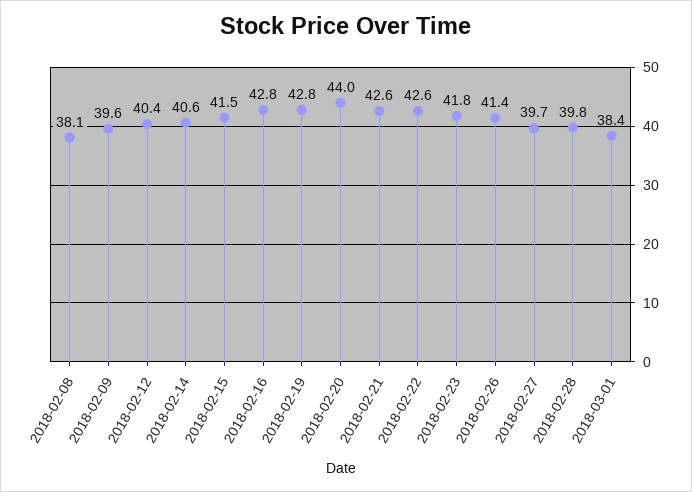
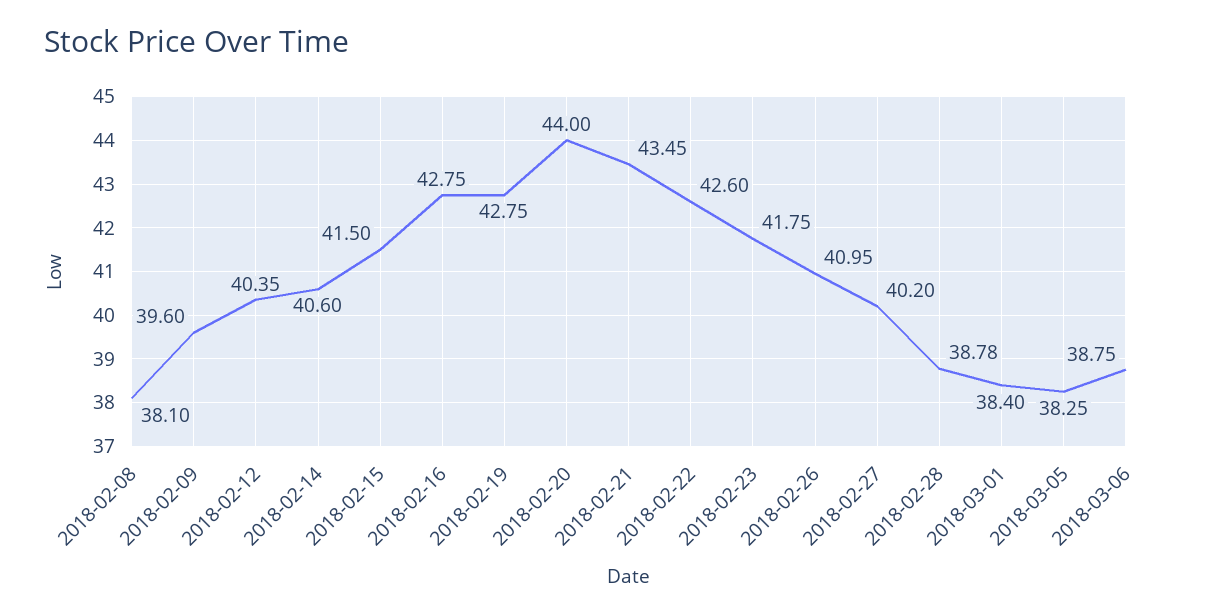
2018-02-21: 42.6 -> 43.45
2018-02-26: 41.4 -> 40.95
2018-02-27: 39.7 -> 40.2
2018-02-28: 39.8 -> 38.78
2018-03-05: none -> 38.25
2018-03-06: none -> 38.75

